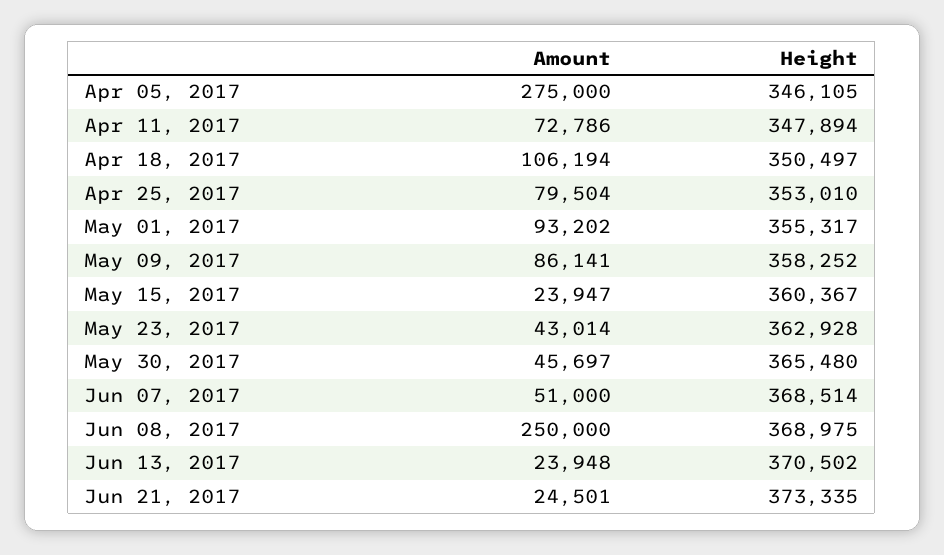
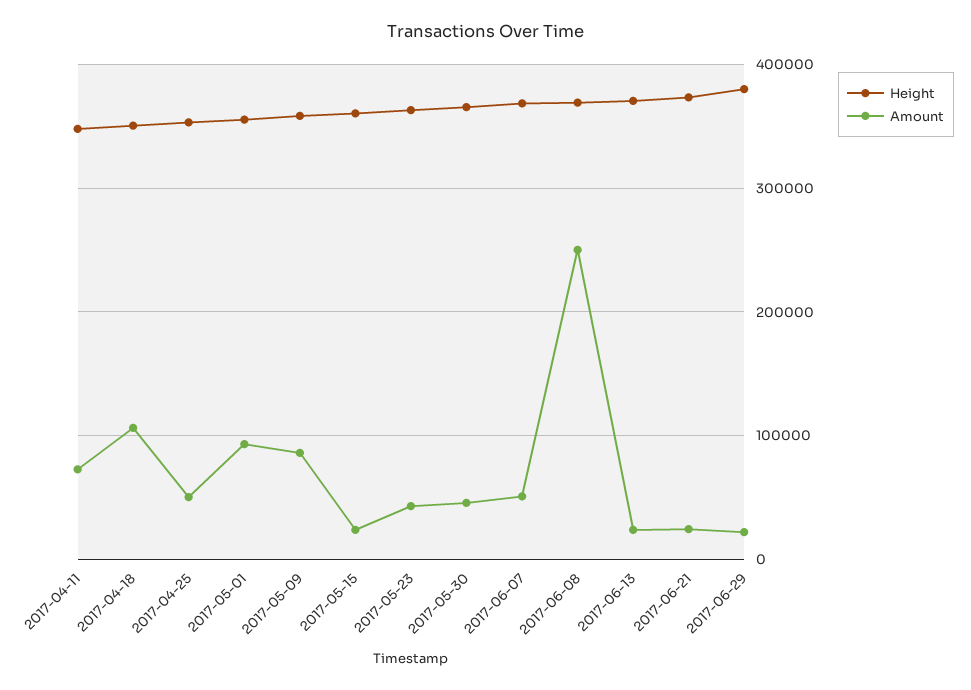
Amount, Apr 05, 2017: 275000 -> none
Height, Apr 05, 2017: 346105 -> none
Amount, Apr 25, 2017: 79504 -> 50000
Height, 2017-06-29: none -> 380000
Amount, 2017-06-29: none -> 20000

